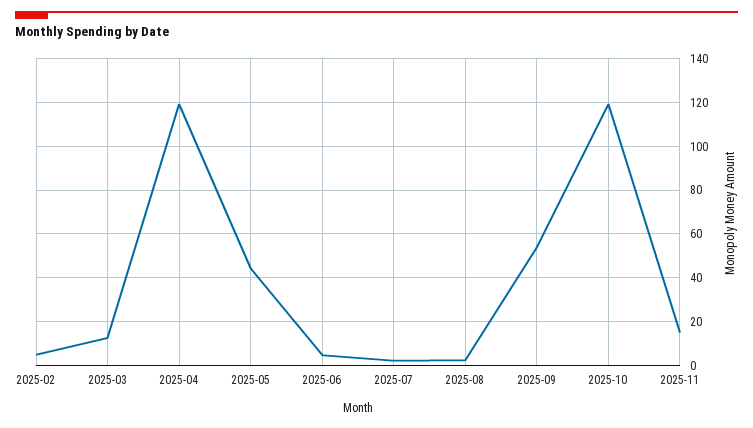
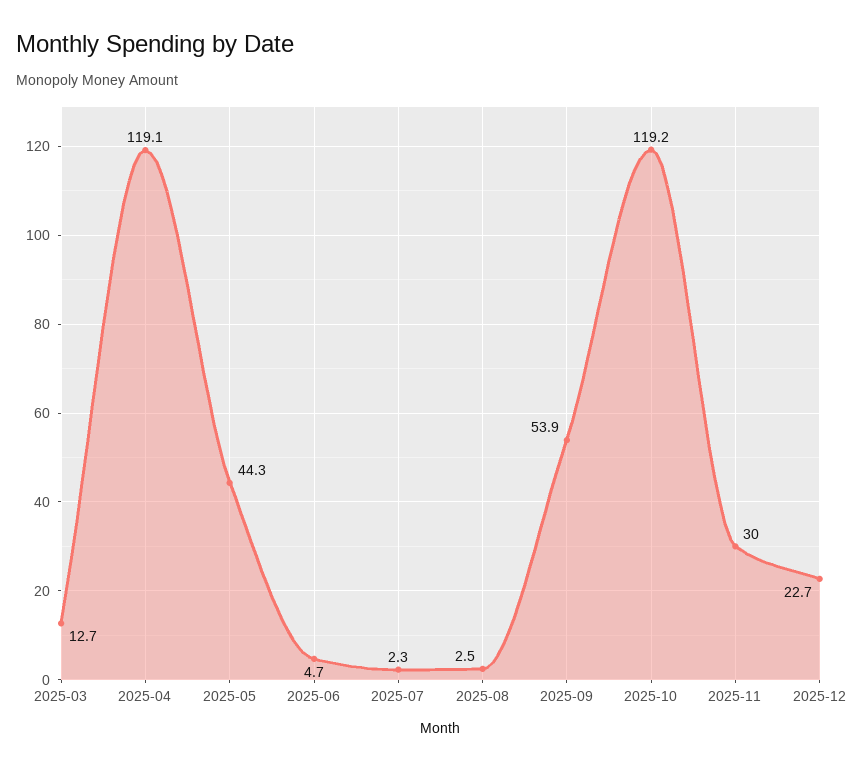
2025-02: 5 -> none
2025-11: 15 -> 30
2025-12: none -> 22.7

